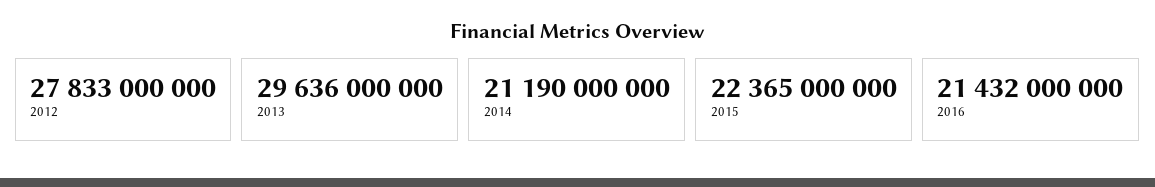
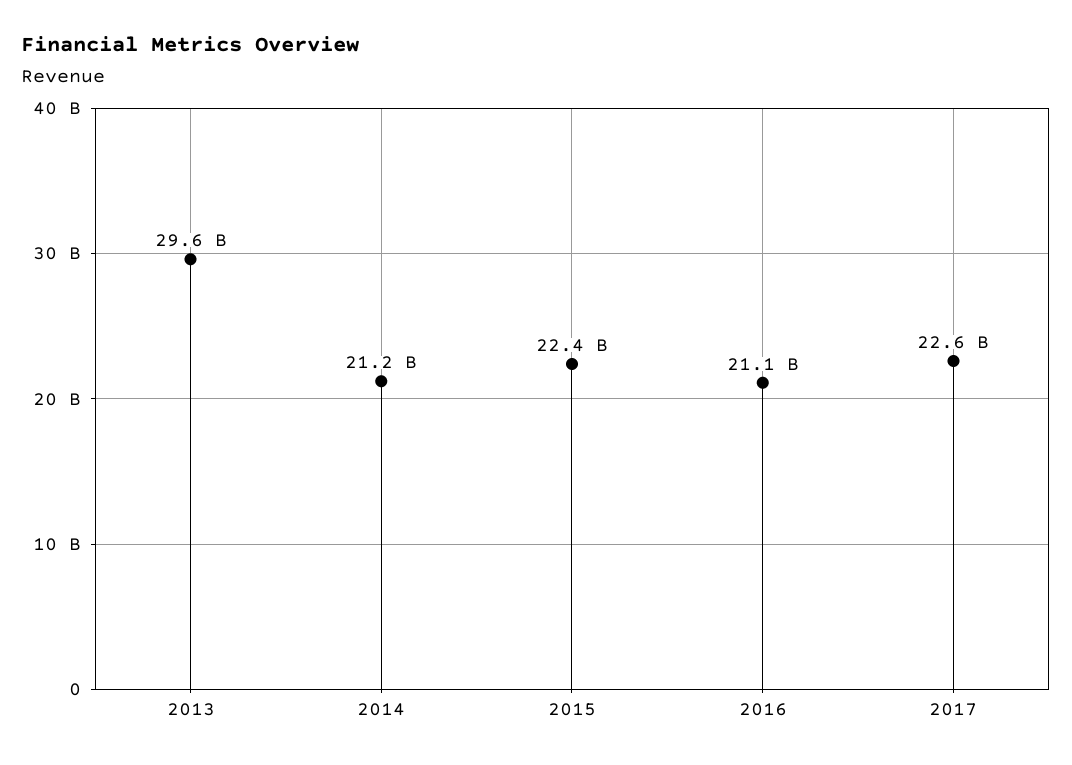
2012: 27833000000 -> none
2016: 21432000000 -> 21100000000
2017: none -> 22600000000

